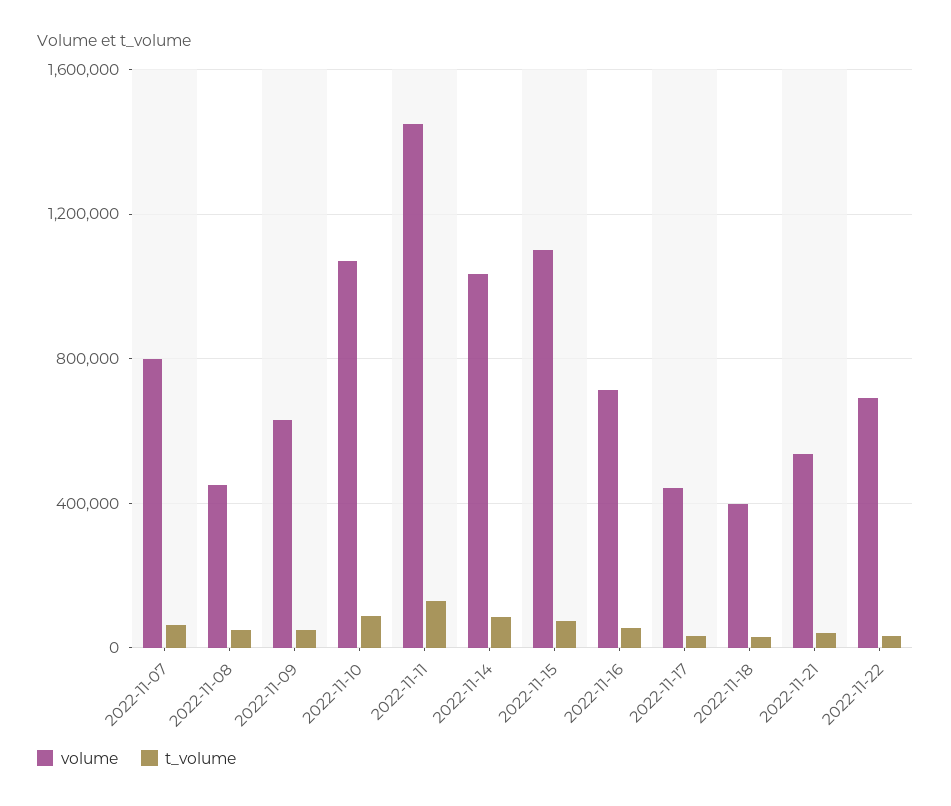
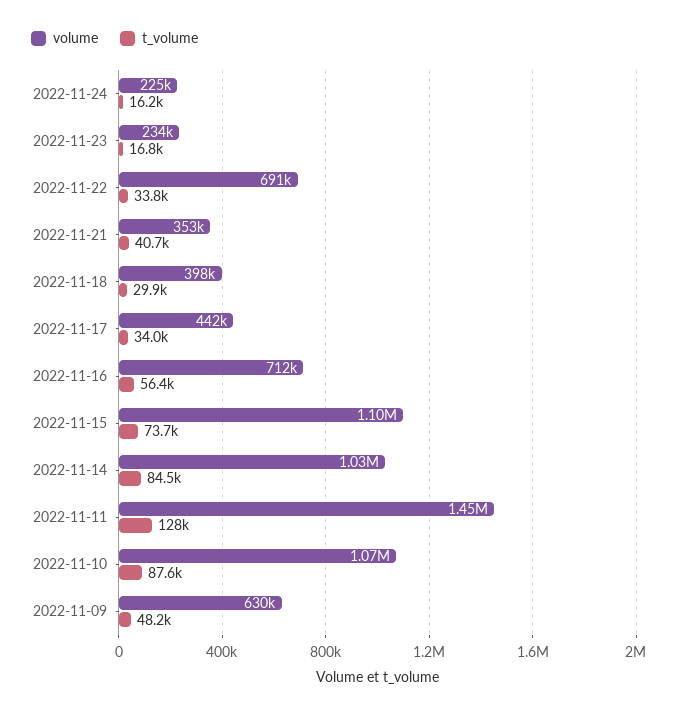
volume, 2022-11-07: 800000 -> none
t_volume, 2022-11-07: 50000 -> none
volume, 2022-11-08: 450000 -> none
t_volume, 2022-11-08: 50000 -> none
volume, 2022-11-21: 550000 -> 353000
volume, 2022-11-24: none -> 225000
t_volume, 2022-11-24: none -> 16200
volume, 2022-11-23: none -> 234000
t_volume, 2022-11-23: none -> 16800

